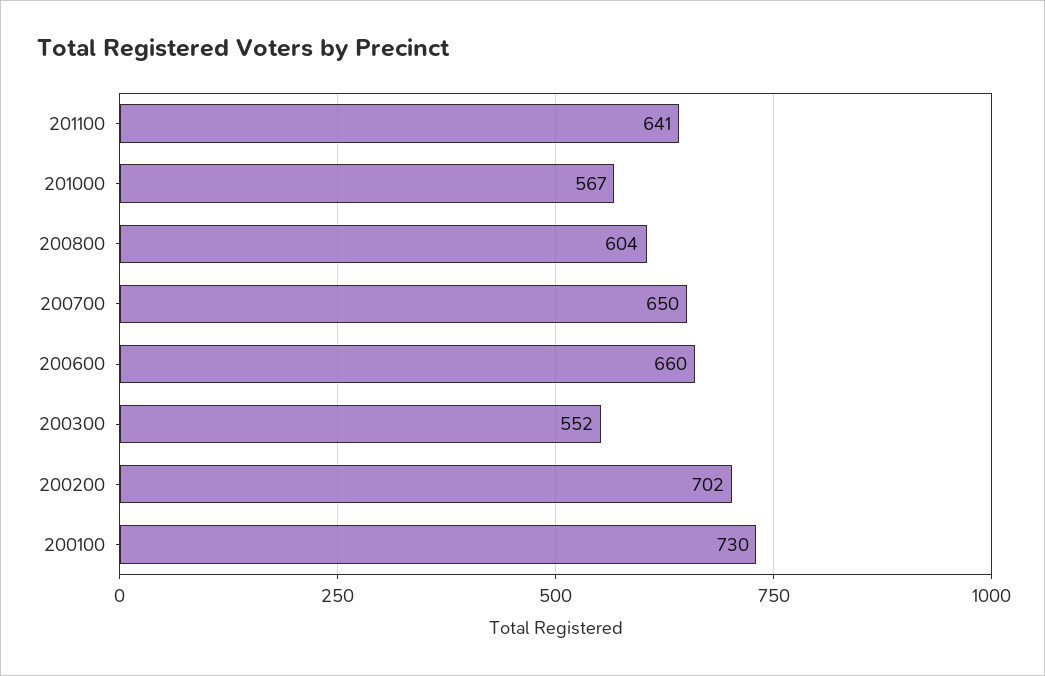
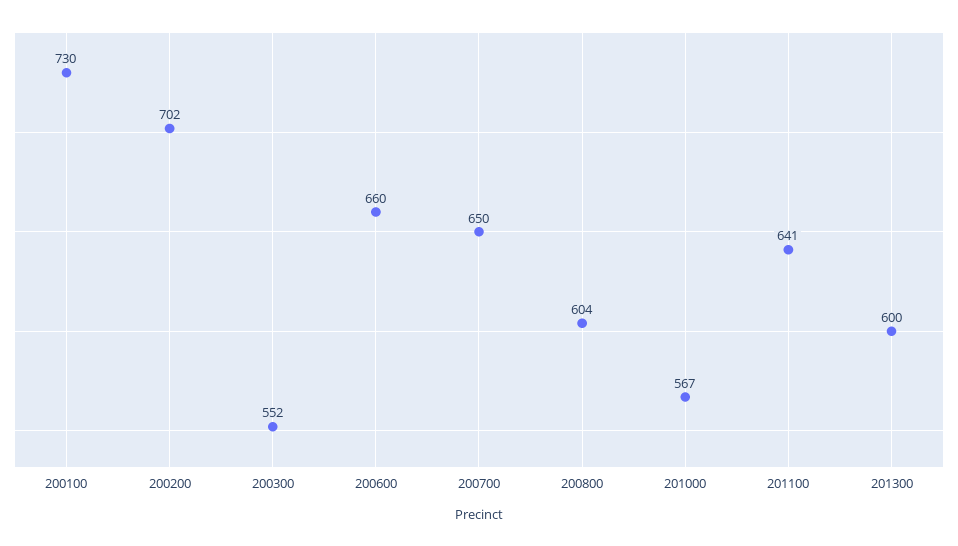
201300: none -> 600

